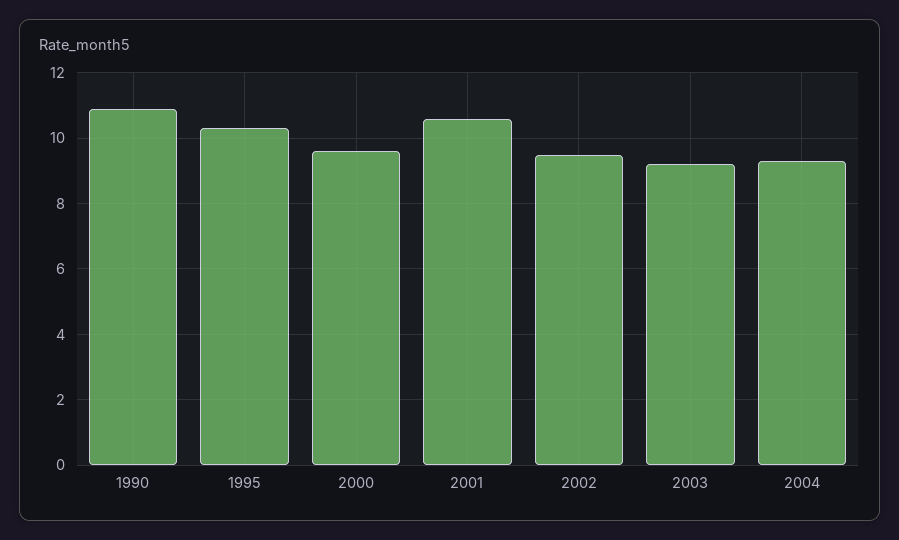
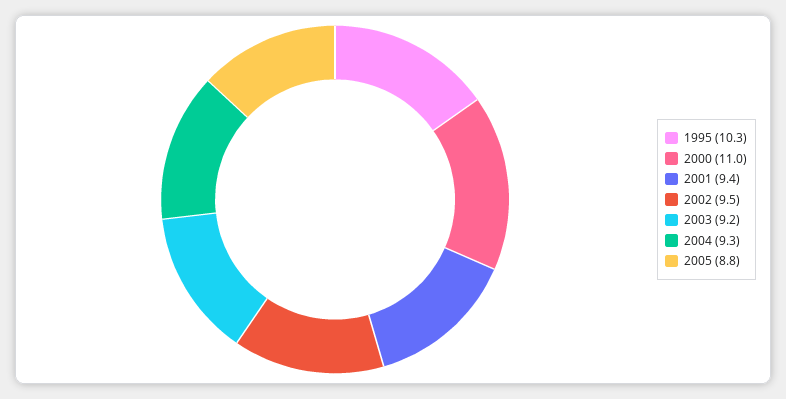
1990: 11 -> none
2000: 9.5 -> 11
2001: 10.5 -> 9.4
2005: none -> 8.8

